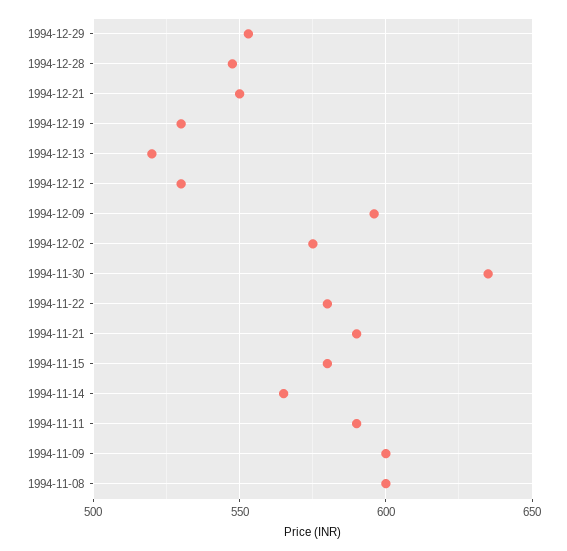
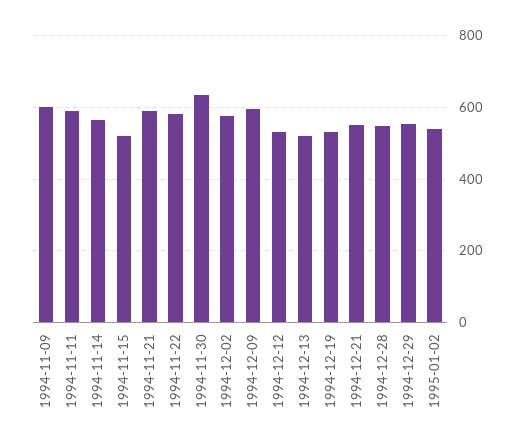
1994-11-15: 580 -> 520
1994-11-08: 600 -> none
1995-01-02: none -> 540

